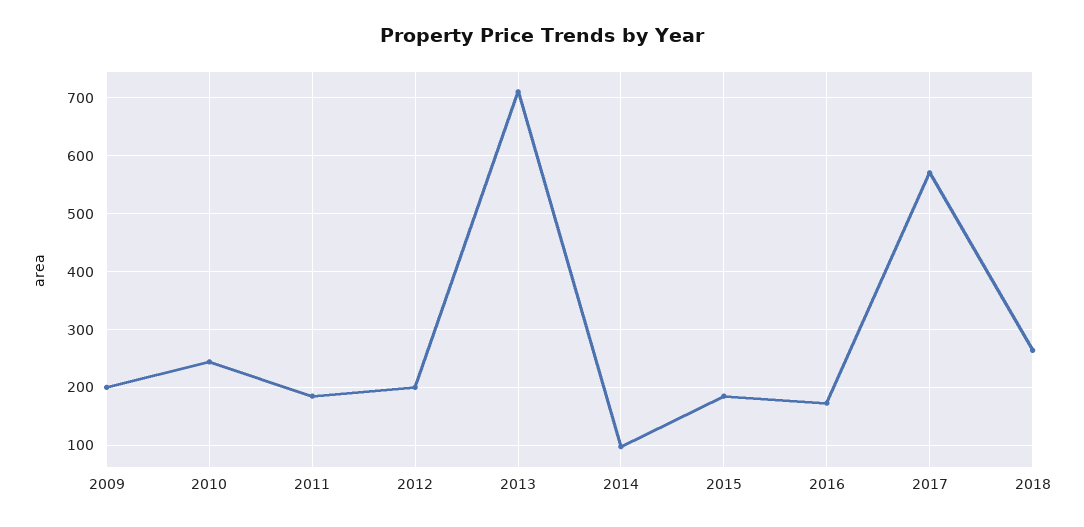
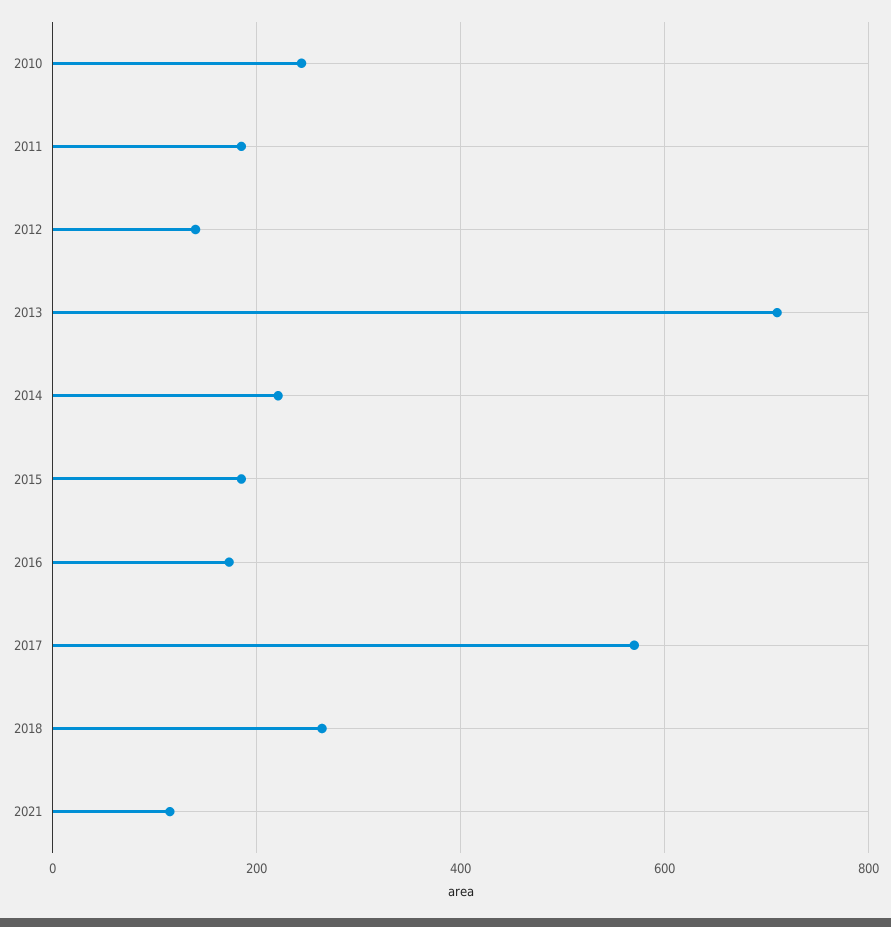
2009: 200 -> none
2012: 200 -> 140
2014: 100 -> 220
2021: none -> 120

